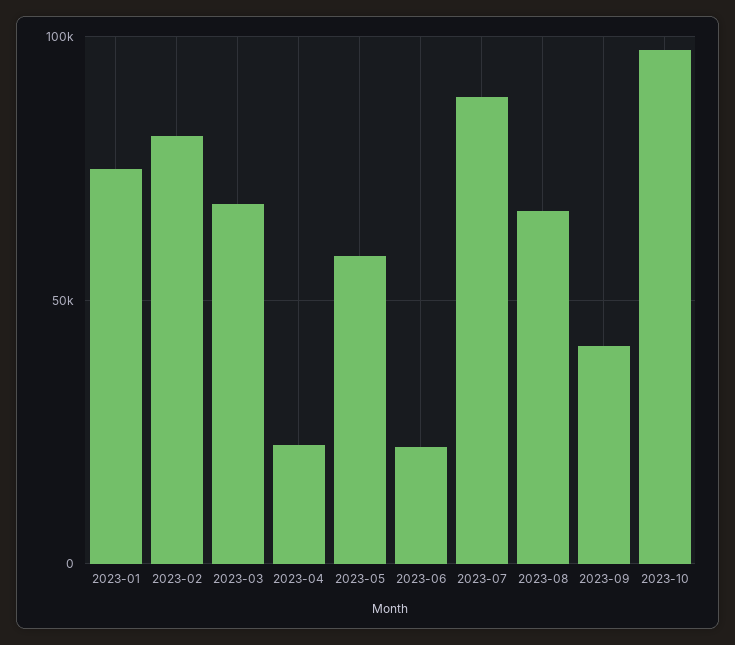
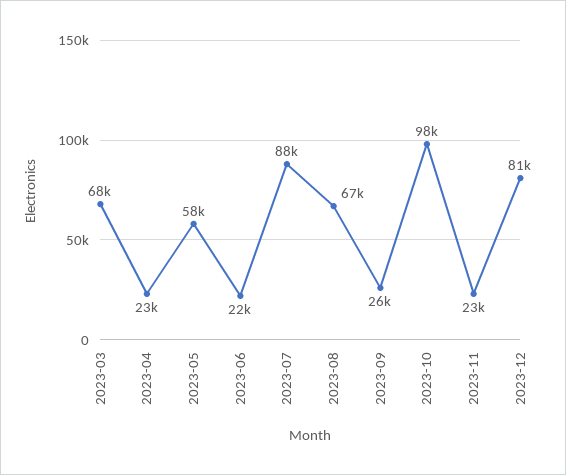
2023-01: 75000 -> none
2023-02: 80000 -> none
2023-09: 40000 -> 26000
2023-11: none -> 23000
2023-12: none -> 81000

